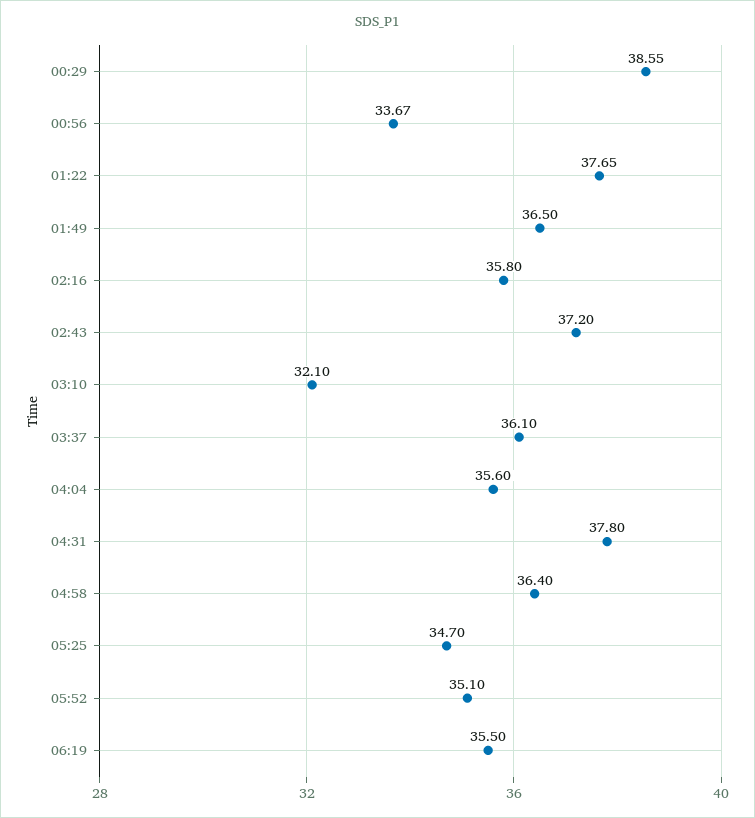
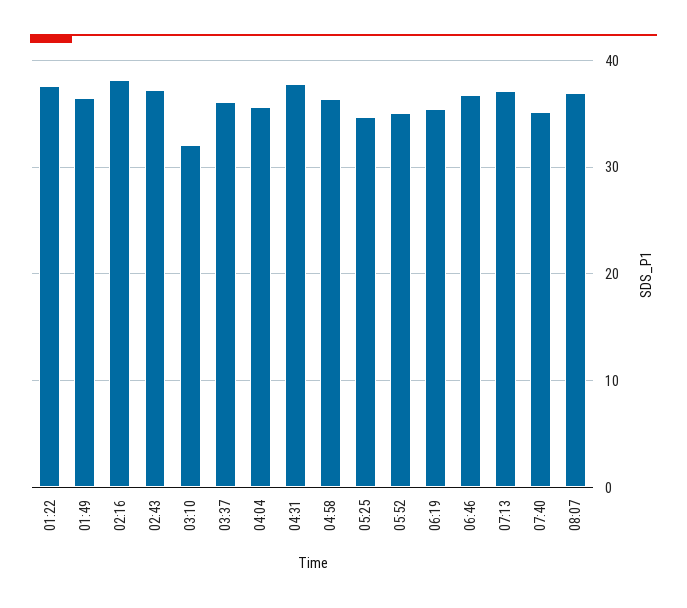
00:29: 38.55 -> none
00:56: 33.67 -> none
02:16: 35.8 -> 38
06:46: none -> 37
07:13: none -> 37
07:40: none -> 35
08:07: none -> 37

